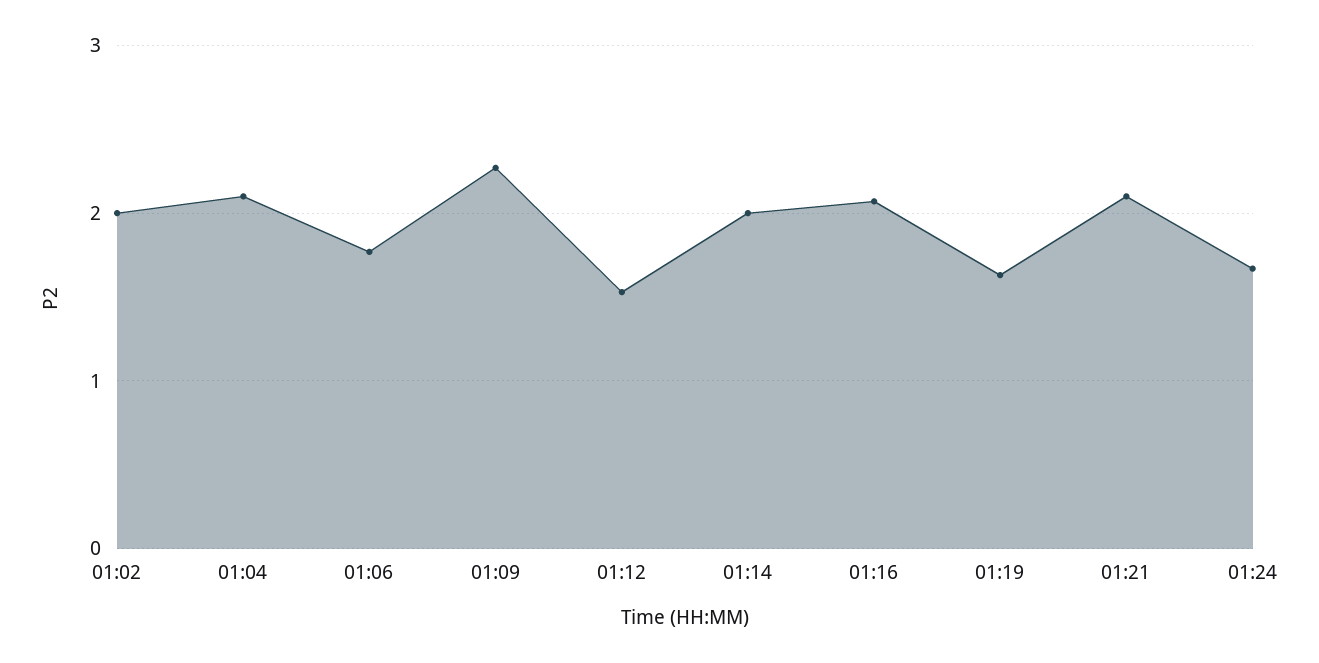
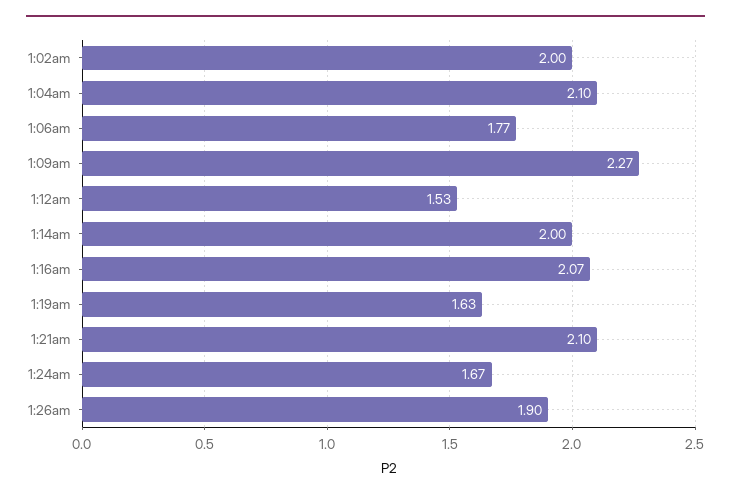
1:26am: none -> 1.9

